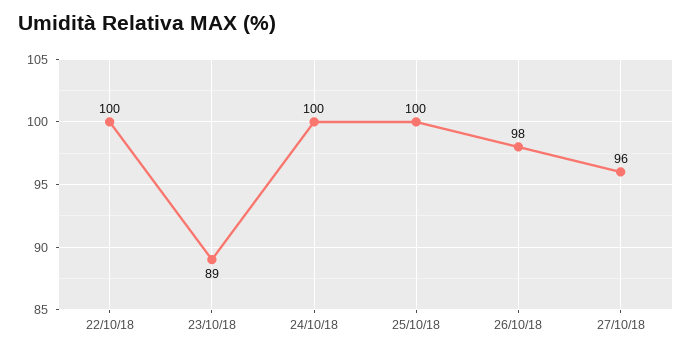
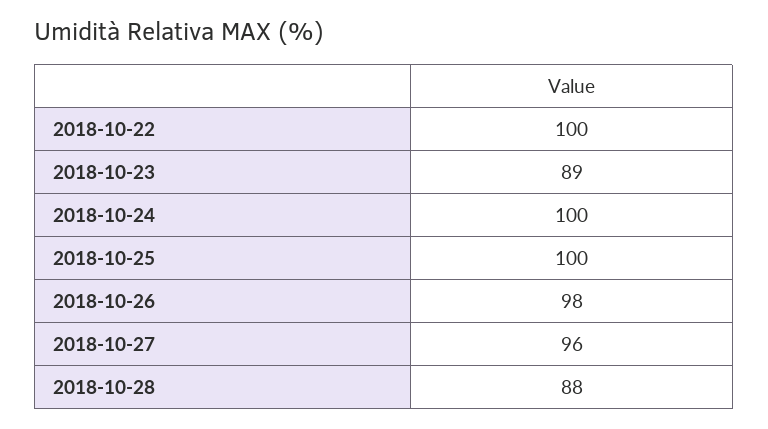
2018-10-28: none -> 88

